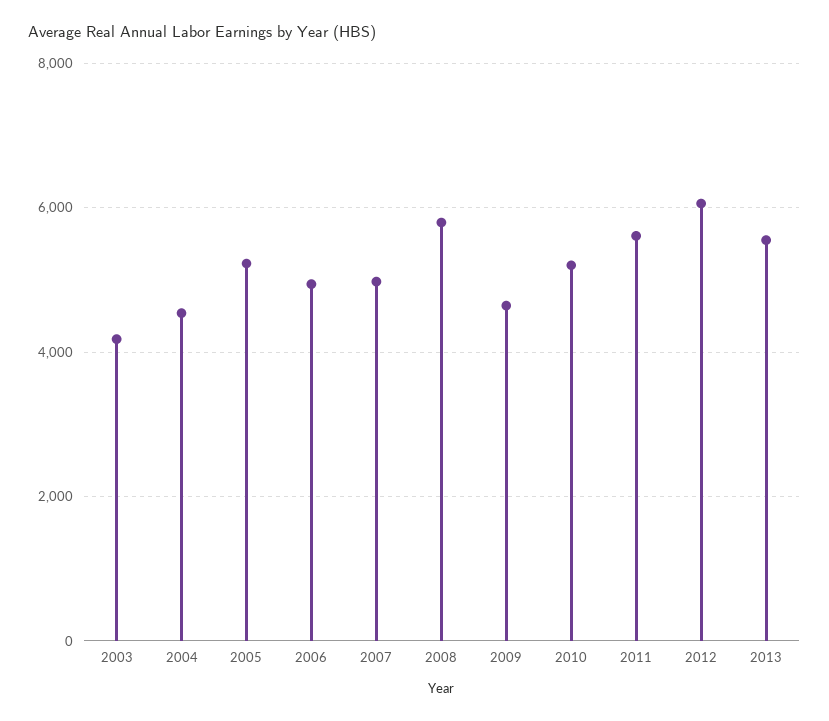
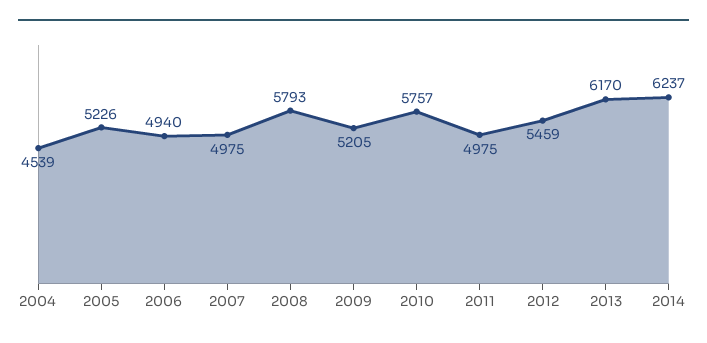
2003: 4200 -> none
2009: 4600 -> 5205
2010: 5200 -> 5757
2011: 5600 -> 4975
2012: 6000 -> 5459
2013: 5600 -> 6170
2014: none -> 6237

